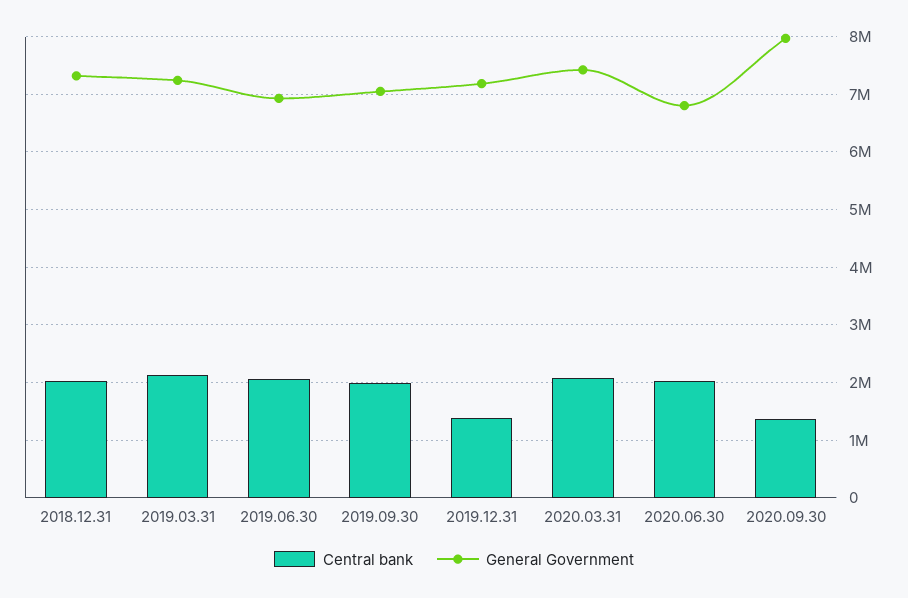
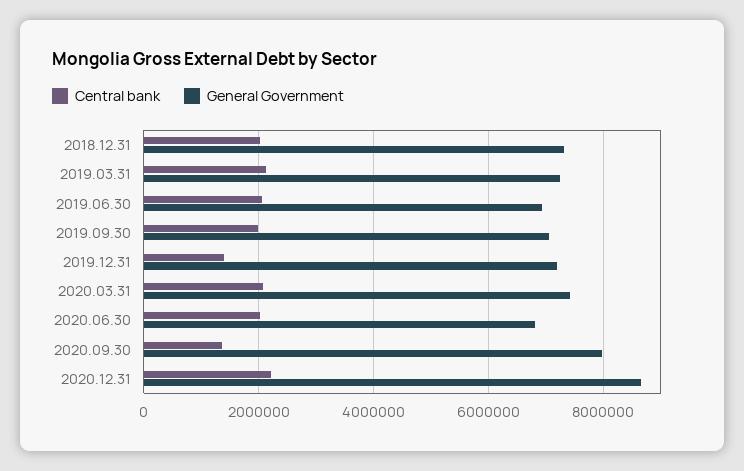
Central bank, 2020.12.31: none -> 2200000
General Government, 2020.12.31: none -> 8600000

